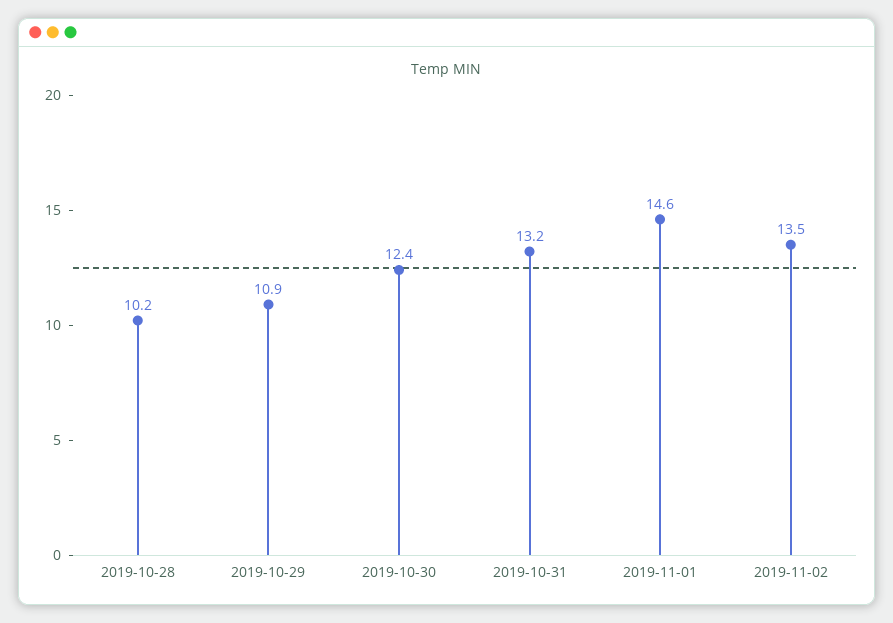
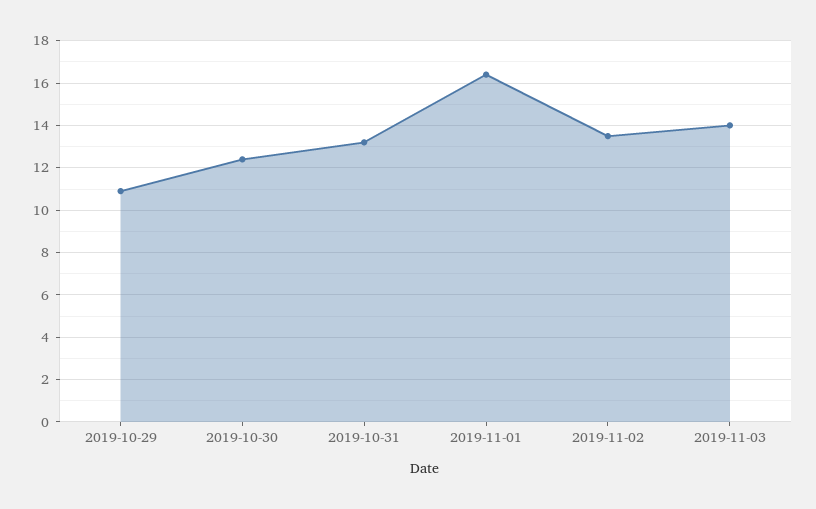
2019-10-28: 10.2 -> none
2019-11-01: 14.6 -> 16.5
2019-11-03: none -> 14

